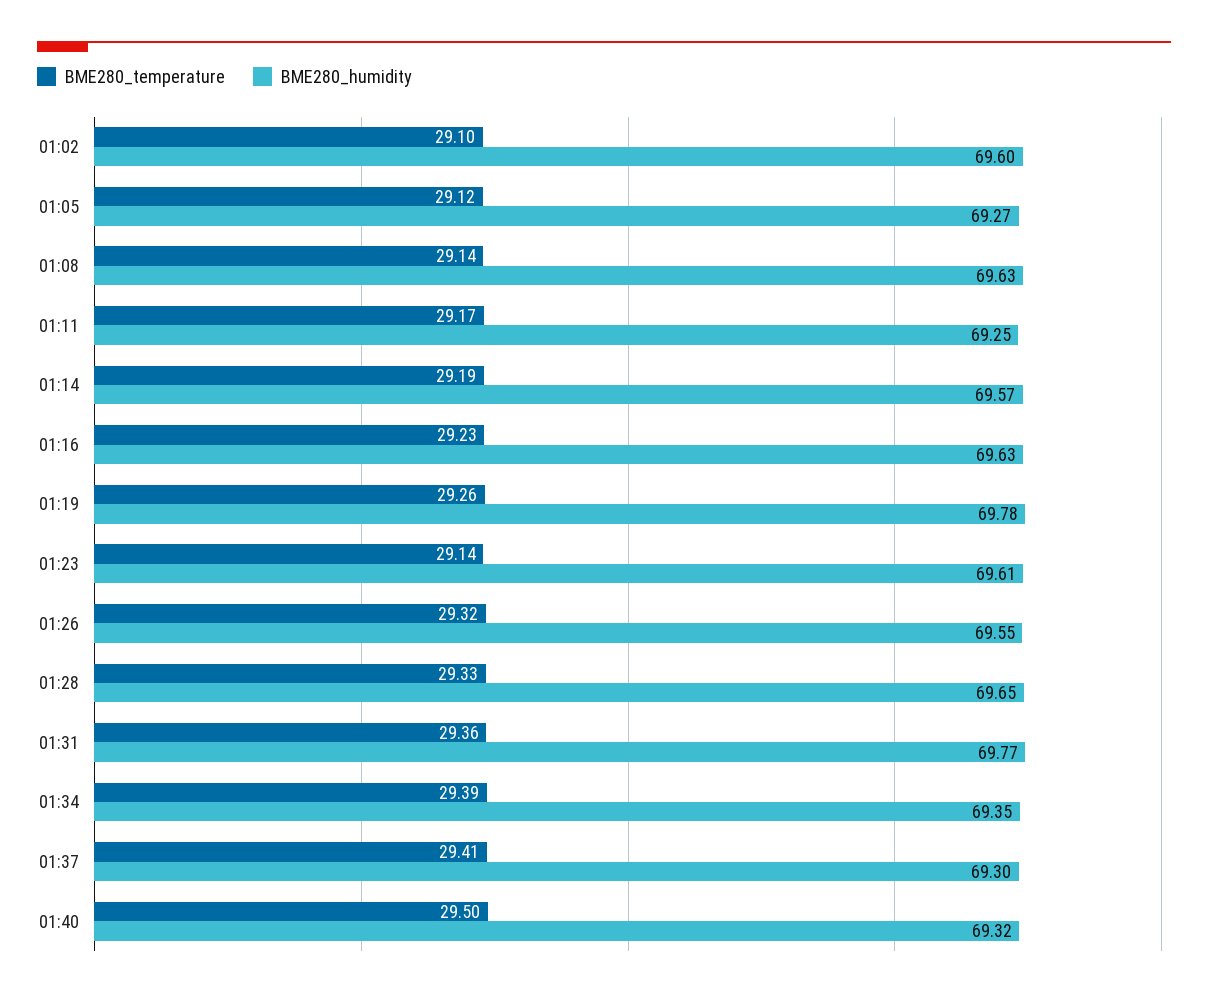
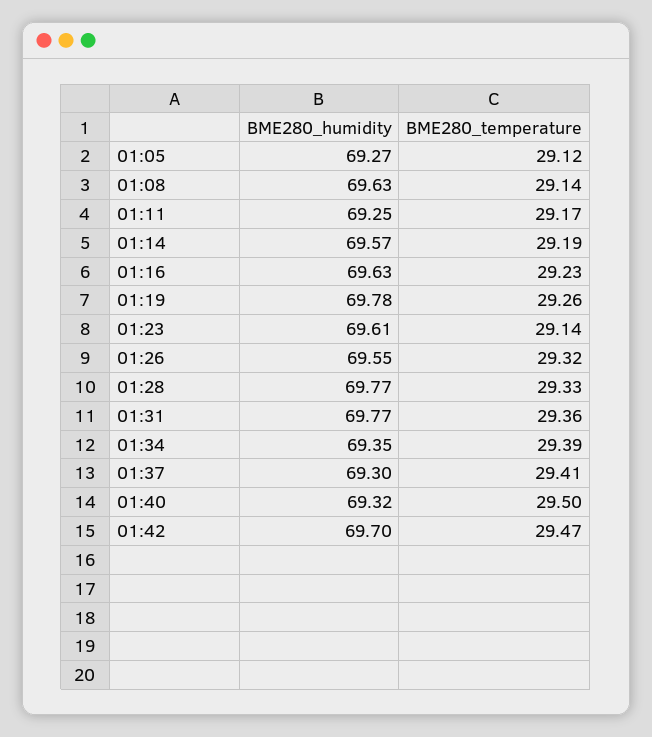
BME280_temperature, 01:02: 29.1 -> none
BME280_humidity, 01:02: 69.6 -> none
BME280_humidity, 01:28: 69.65 -> 69.77
BME280_humidity, 01:42: none -> 69.7
BME280_temperature, 01:42: none -> 29.47

